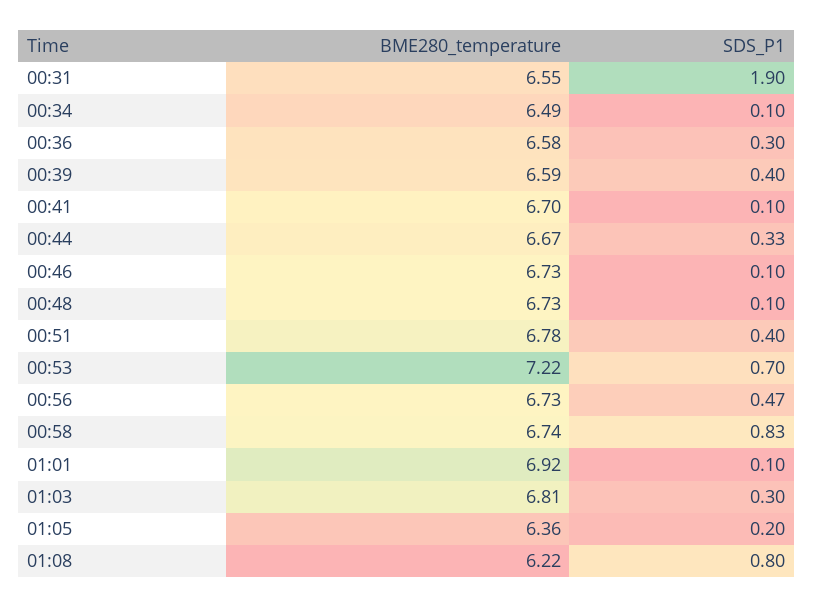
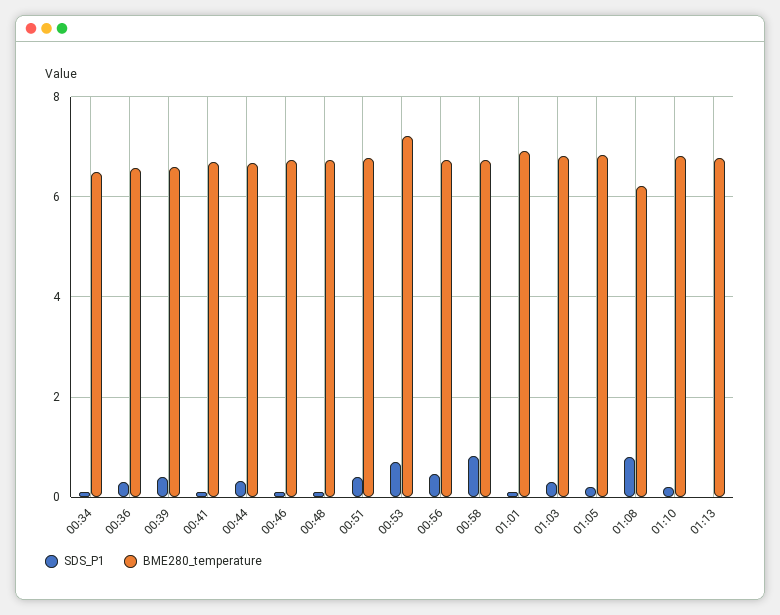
BME280_temperature, 00:31: 6.55 -> none
SDS_P1, 00:31: 1.9 -> none
BME280_temperature, 01:05: 6.36 -> 6.8
SDS_P1, 01:10: none -> 0.2
BME280_temperature, 01:10: none -> 6.8
SDS_P1, 01:13: none -> 0
BME280_temperature, 01:13: none -> 6.8

